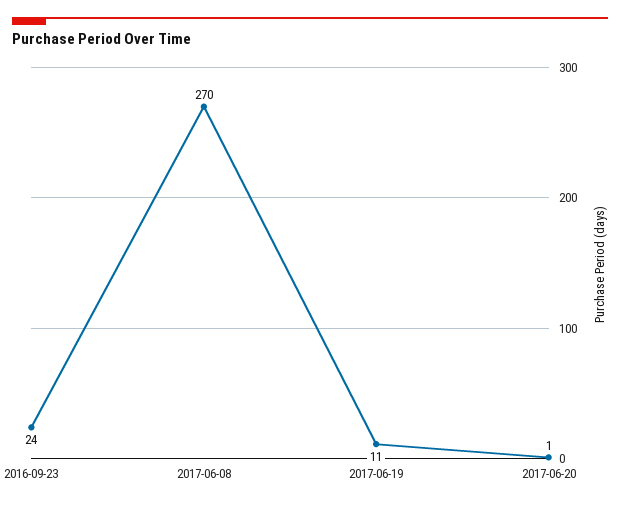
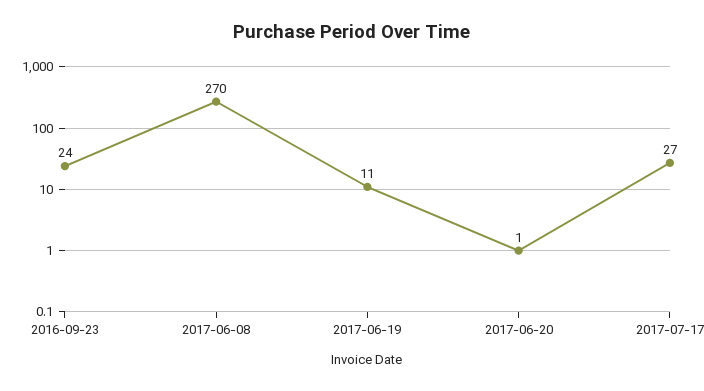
2017-07-17: none -> 27

